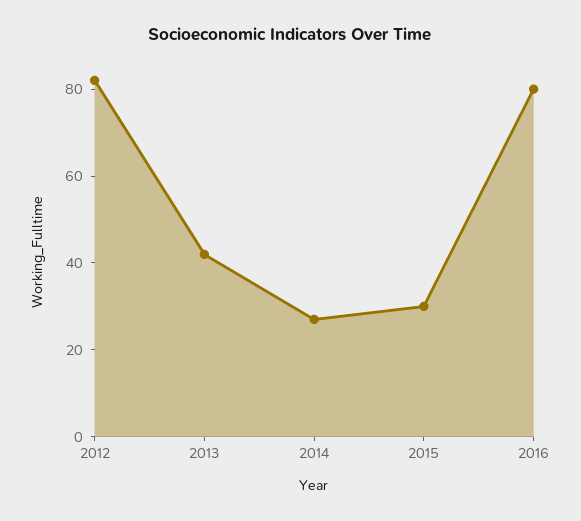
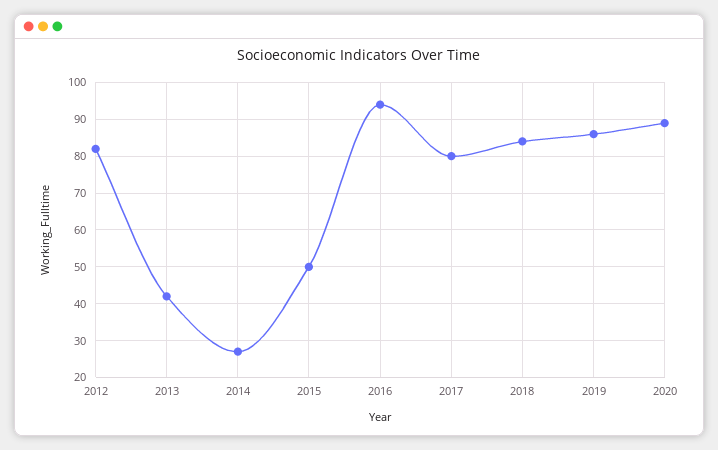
2015: 30 -> 50
2016: 80 -> 95
2017: none -> 80
2018: none -> 85
2019: none -> 85
2020: none -> 90

